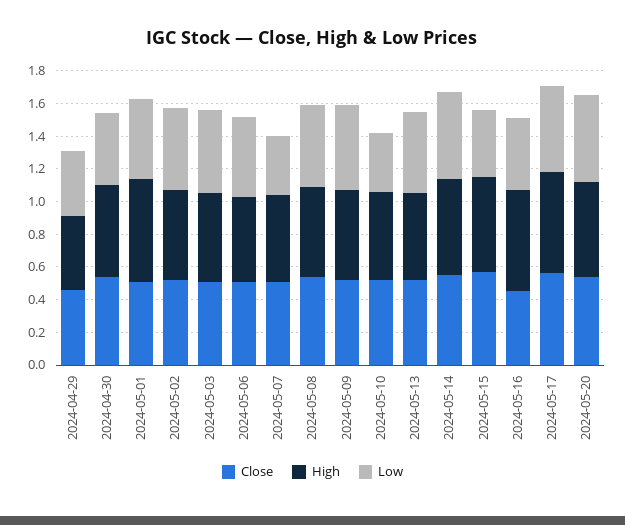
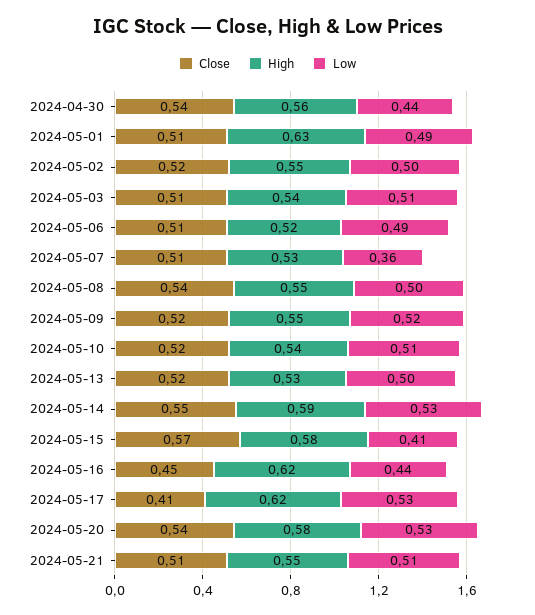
Close, 2024-04-29: 0.45 -> none
High, 2024-04-29: 0.45 -> none
Low, 2024-04-29: 0.4 -> none
Low, 2024-05-10: 0.35 -> 0.51
Close, 2024-05-17: 0.55 -> 0.41
Close, 2024-05-21: none -> 0.51
High, 2024-05-21: none -> 0.55
Low, 2024-05-21: none -> 0.51

